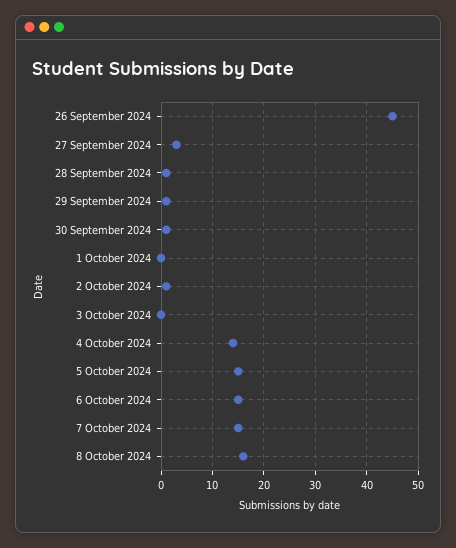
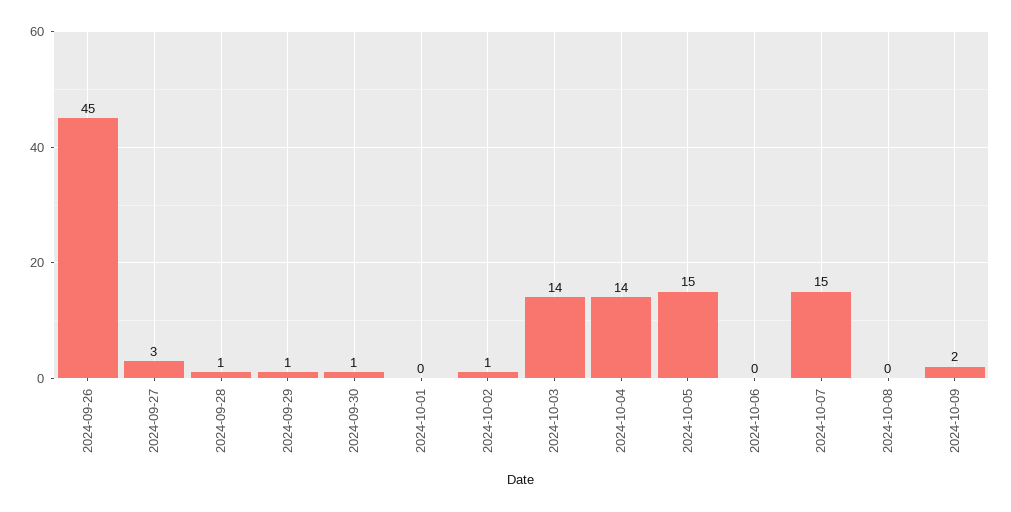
3 October 2024: 0 -> 14
6 October 2024: 15 -> 0
8 October 2024: 15 -> 0
2024-10-09: none -> 2

